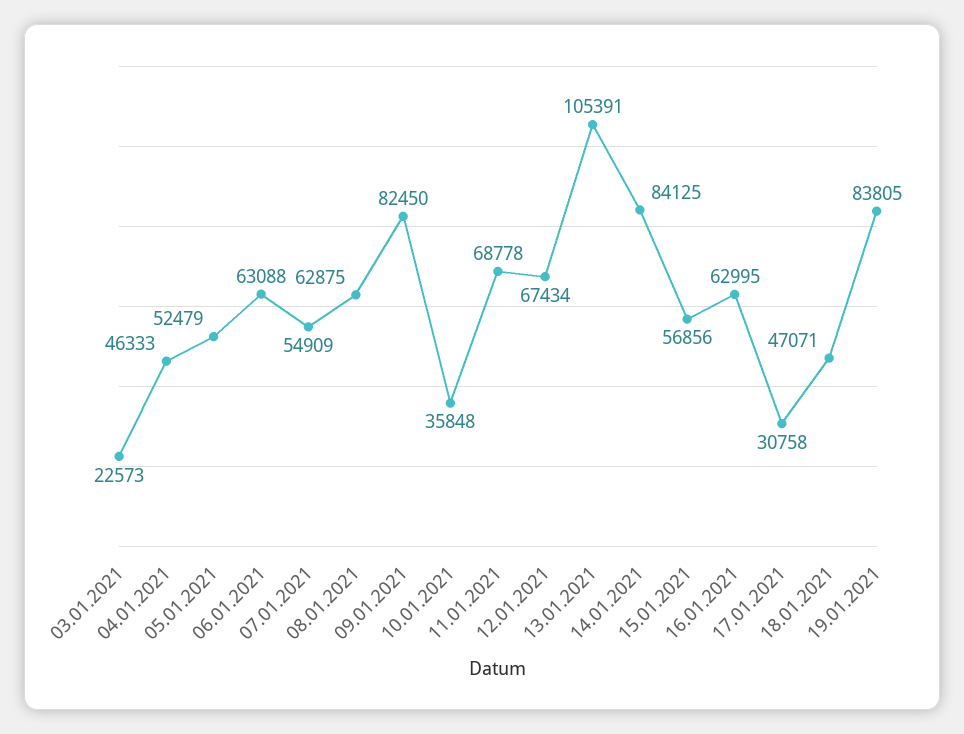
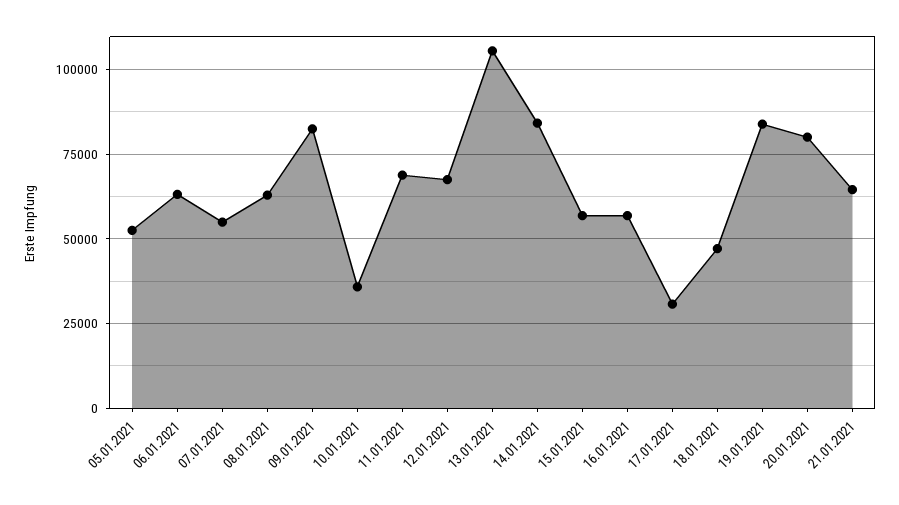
03.01.2021: 22573 -> none
04.01.2021: 46333 -> none
16.01.2021: 62995 -> 57500
20.01.2021: none -> 80000
21.01.2021: none -> 65000

